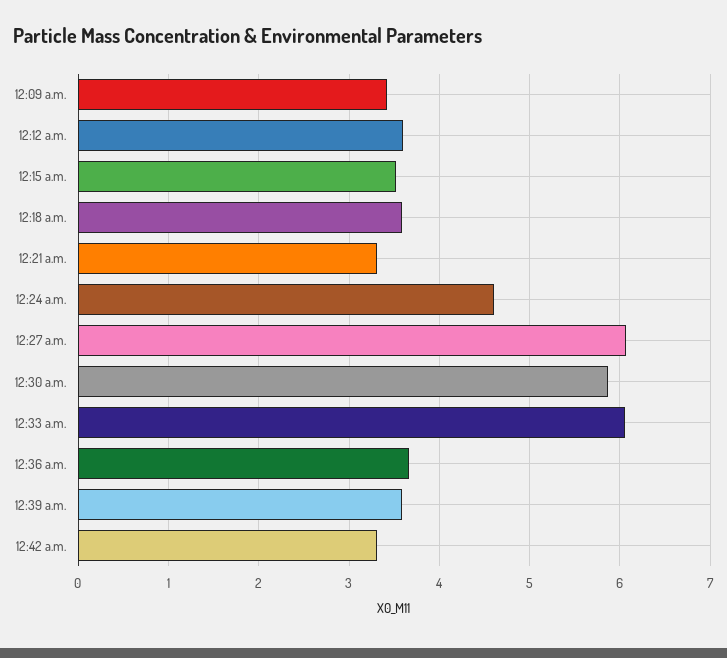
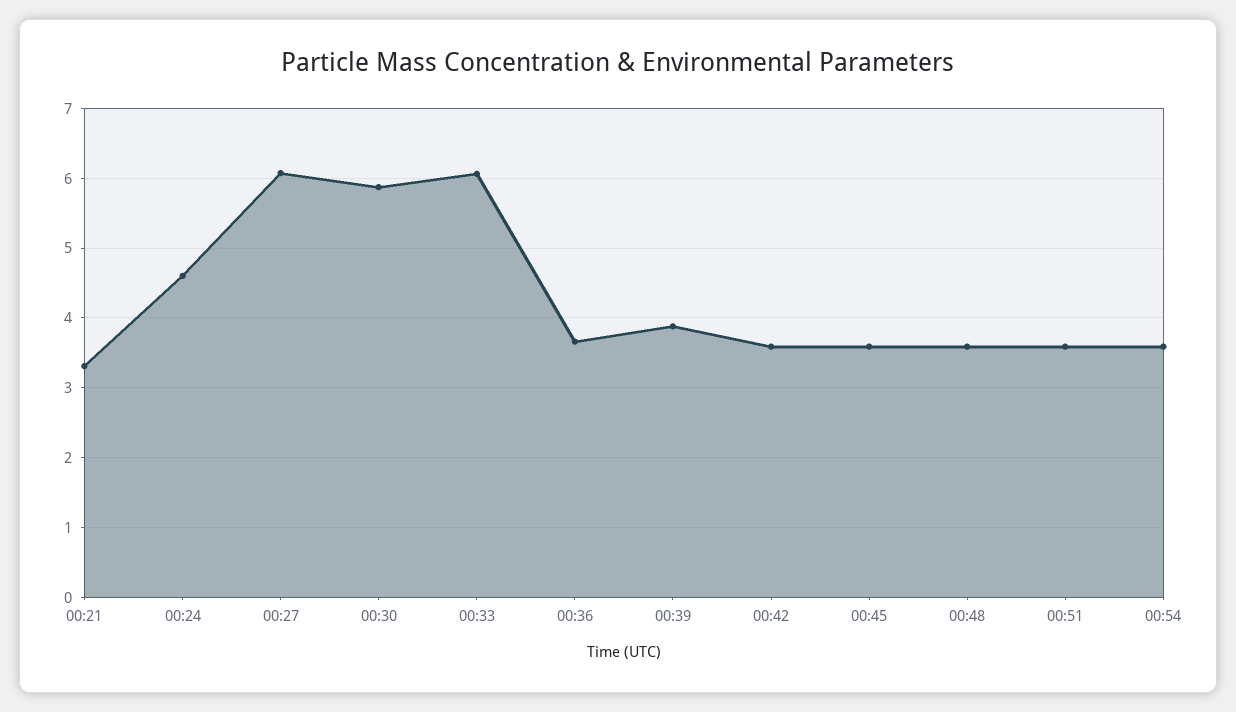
12:09 a.m.: 3.4 -> none
12:12 a.m.: 3.6 -> none
12:15 a.m.: 3.5 -> none
12:18 a.m.: 3.6 -> none
12:39 a.m.: 3.6 -> 3.9
12:42 a.m.: 3.3 -> 3.6
00:45: none -> 3.6
00:48: none -> 3.6
00:51: none -> 3.6
00:54: none -> 3.6

